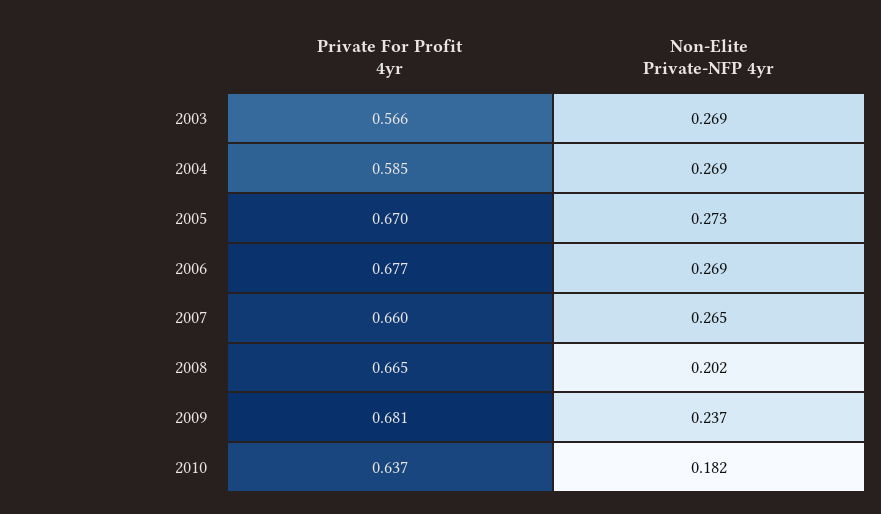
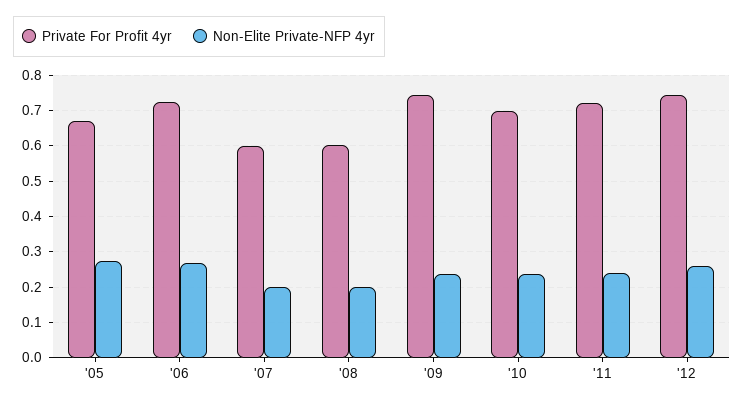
Private For Profit 4yr, 2003: 0.566 -> none
Non-Elite Private-NFP 4yr, 2003: 0.269 -> none
Private For Profit 4yr, 2004: 0.585 -> none
Non-Elite Private-NFP 4yr, 2004: 0.269 -> none
Private For Profit 4yr, 2006: 0.677 -> 0.72
Private For Profit 4yr, 2007: 0.66 -> 0.6
Non-Elite Private-NFP 4yr, 2007: 0.265 -> 0.2
Private For Profit 4yr, 2008: 0.665 -> 0.6
Private For Profit 4yr, 2009: 0.681 -> 0.74
Private For Profit 4yr, 2010: 0.637 -> 0.7
Non-Elite Private-NFP 4yr, 2010: 0.182 -> 0.24
Private For Profit 4yr, '11: none -> 0.72
Non-Elite Private-NFP 4yr, '11: none -> 0.24
Private For Profit 4yr, '12: none -> 0.74
Non-Elite Private-NFP 4yr, '12: none -> 0.26

